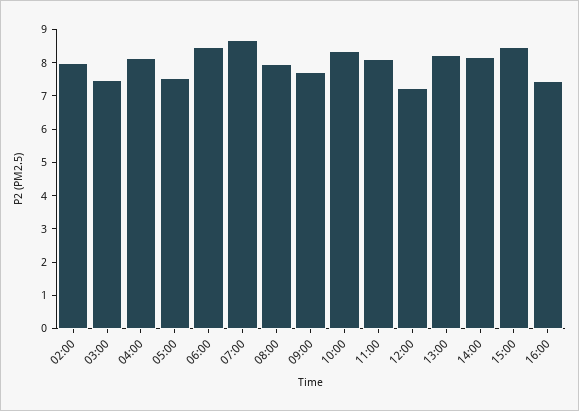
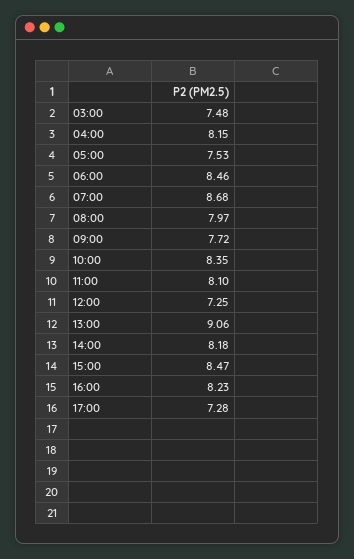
02:00: 8 -> none
13:00: 8.25 -> 9.06
16:00: 7.5 -> 8.23
17:00: none -> 7.28

